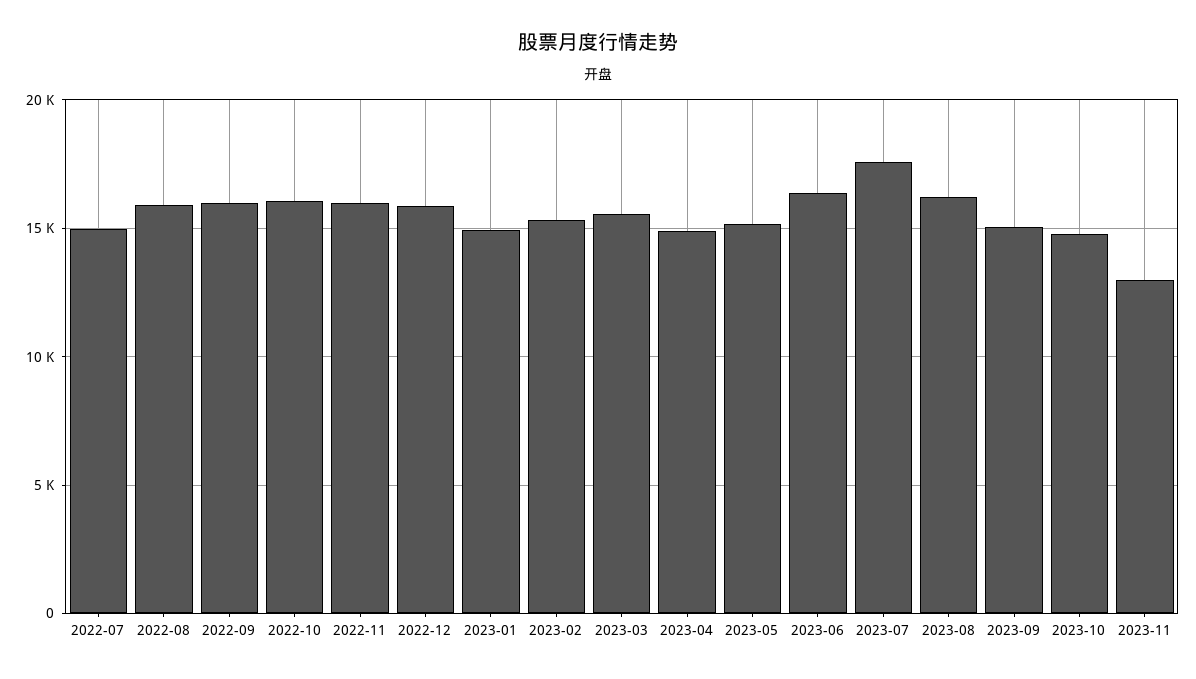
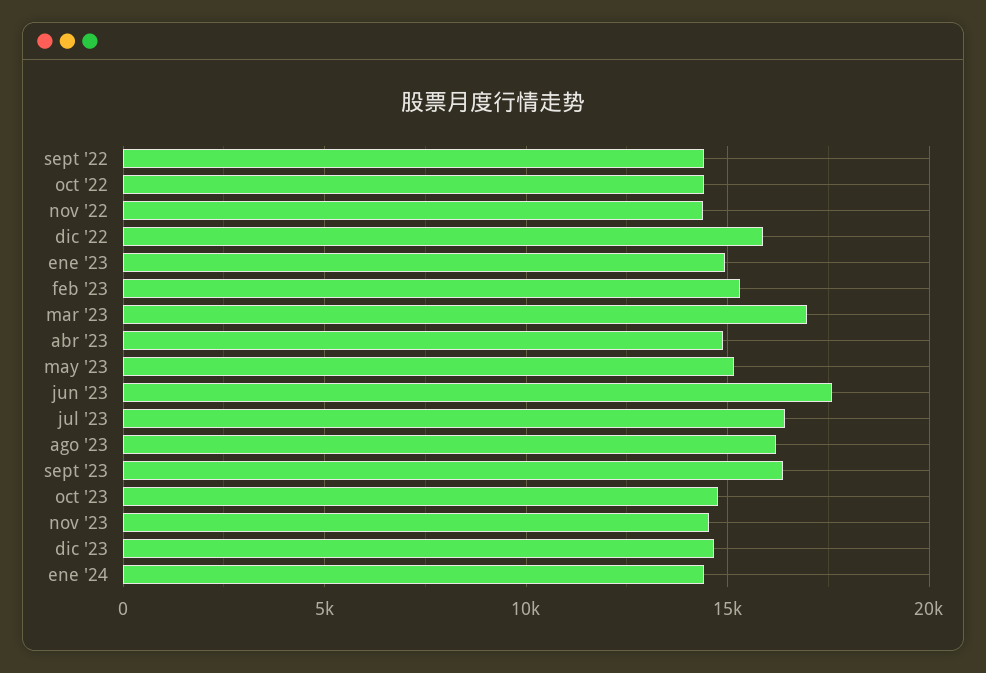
2022-07: 15000 -> none
2022-08: 16000 -> none
2022-09: 16000 -> 14500
2022-10: 16000 -> 14500
2022-11: 16000 -> 14500
2023-03: 15500 -> 17000
2023-06: 16500 -> 17500
2023-07: 17500 -> 16500
2023-09: 15000 -> 16500
2023-11: 13000 -> 14500
dic '23: none -> 14500
ene '24: none -> 14500

